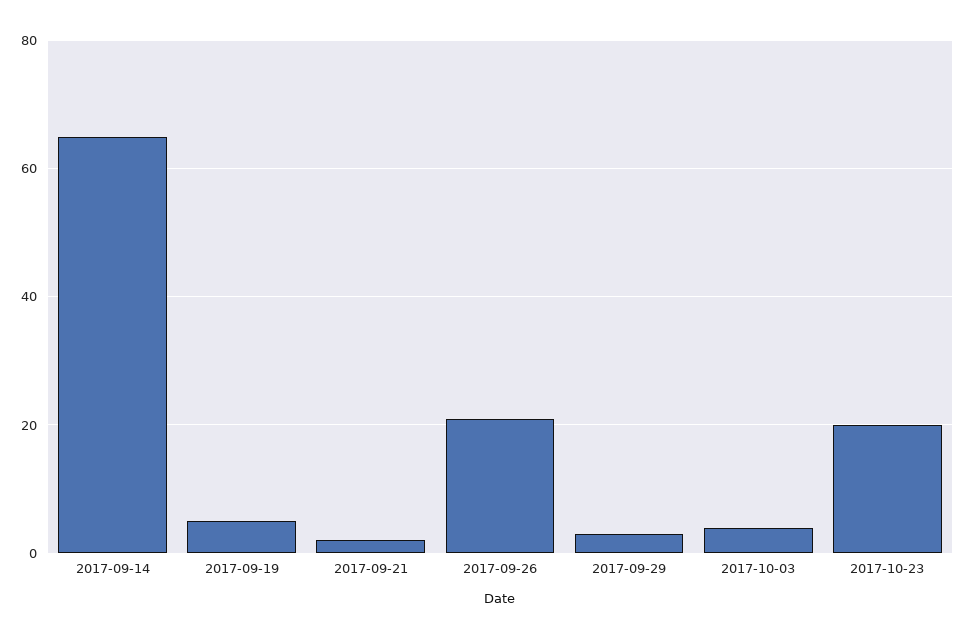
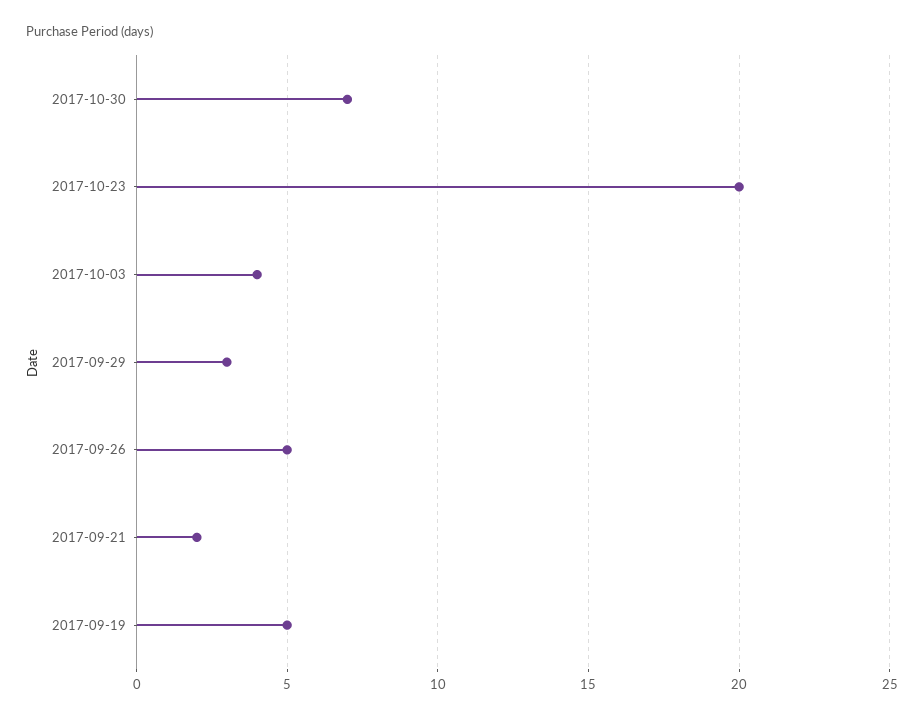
2017-09-14: 65 -> none
2017-09-26: 20 -> 5
2017-10-30: none -> 7

